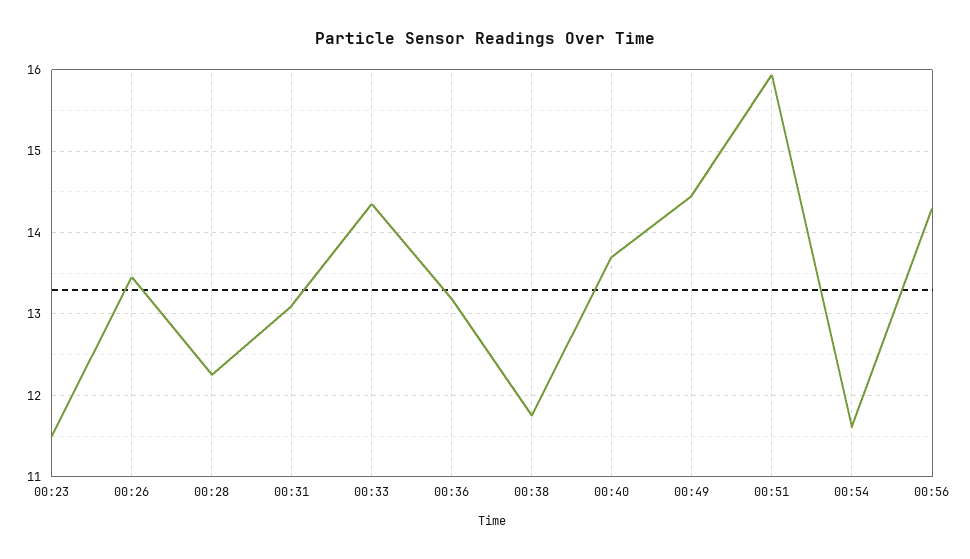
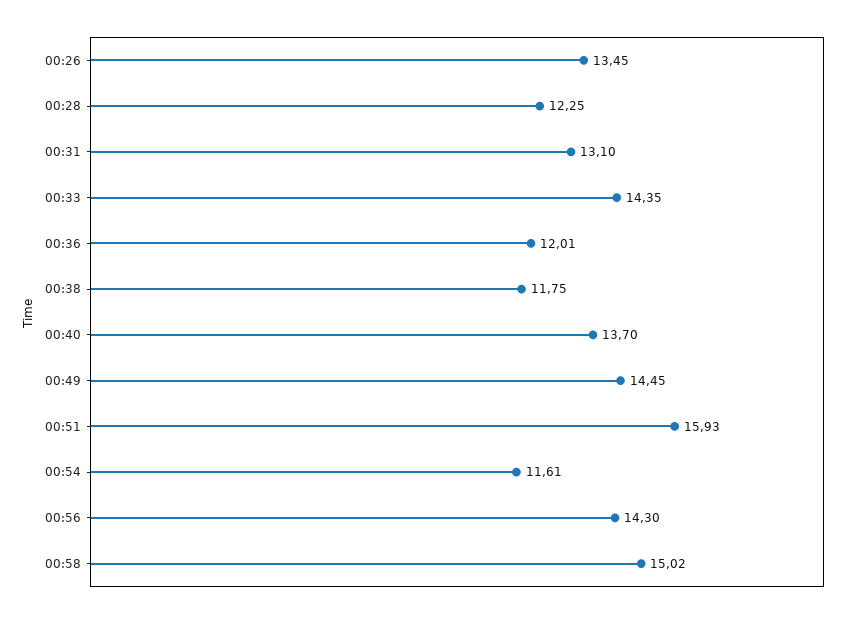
00:23: 11.5 -> none
00:36: 13.2 -> 12.01
00:58: none -> 15.02

